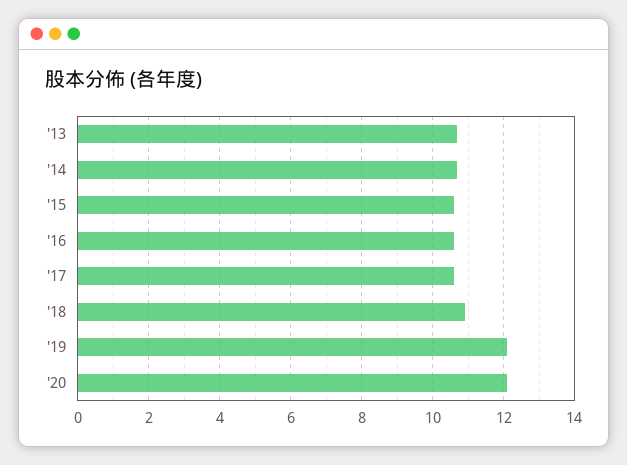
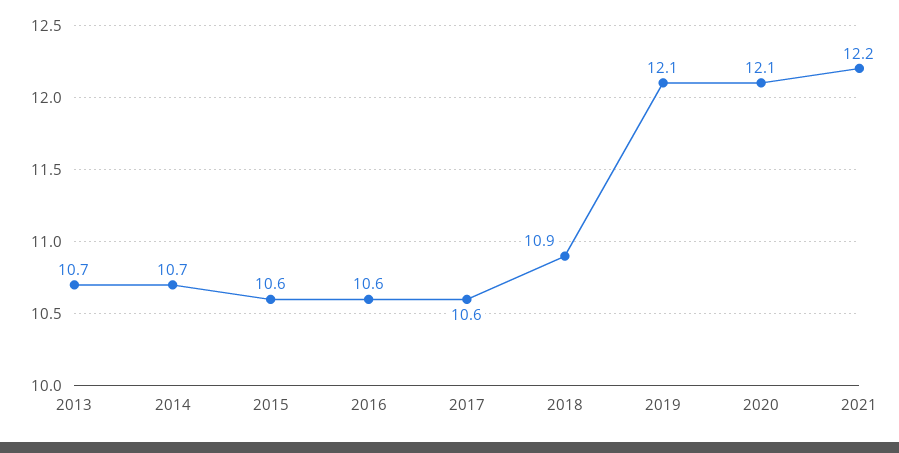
2021: none -> 12.2

